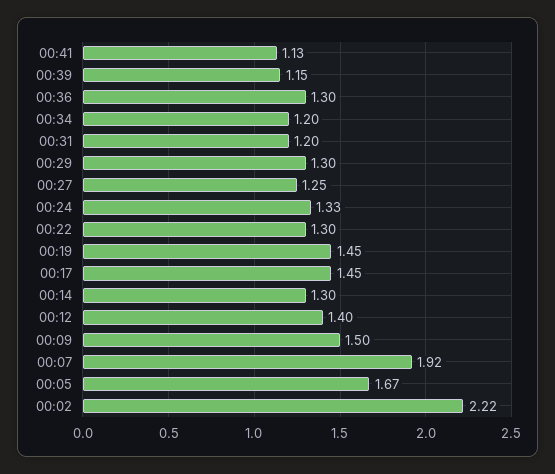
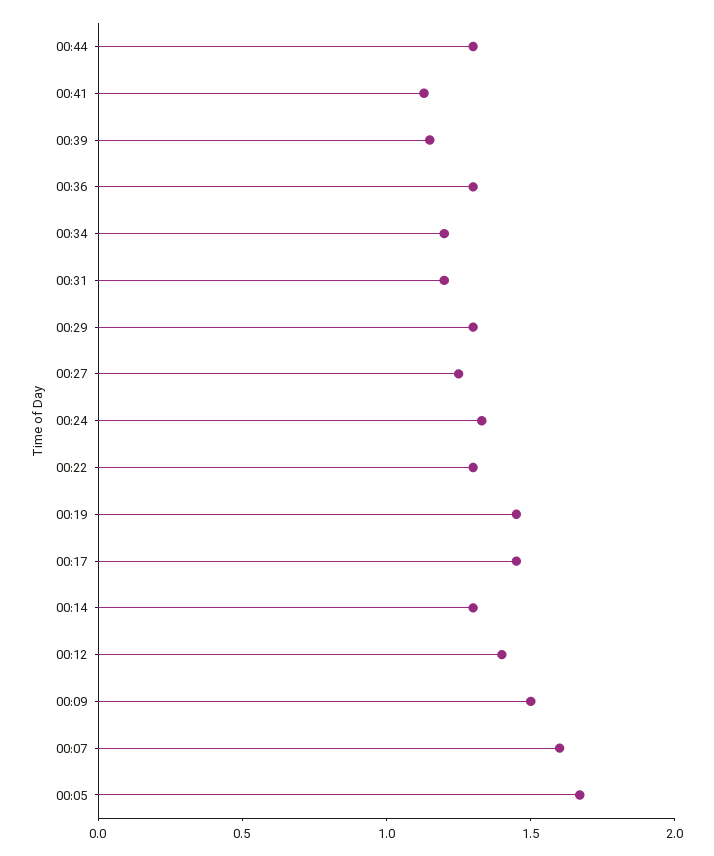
00:07: 1.92 -> 1.6
00:02: 2.22 -> none
00:44: none -> 1.3

